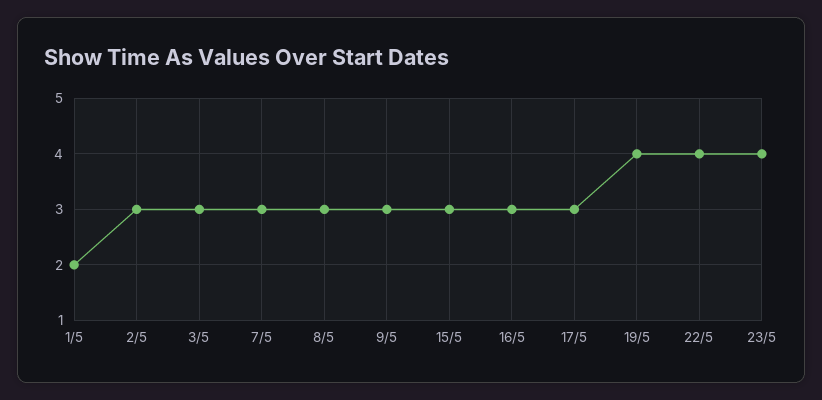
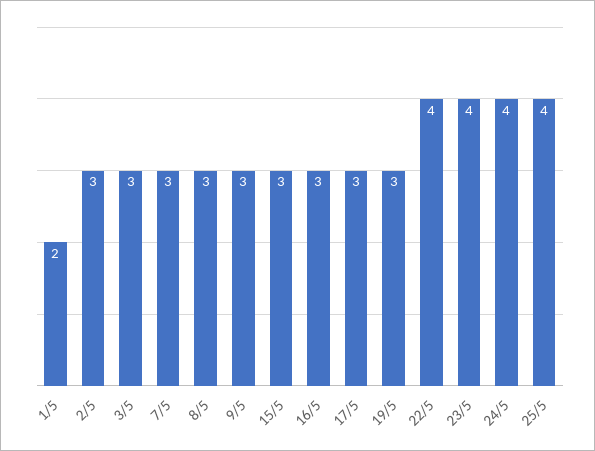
19/5: 4 -> 3
24/5: none -> 4
25/5: none -> 4

